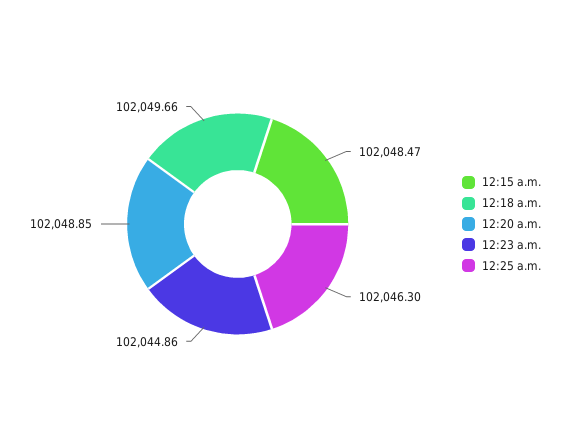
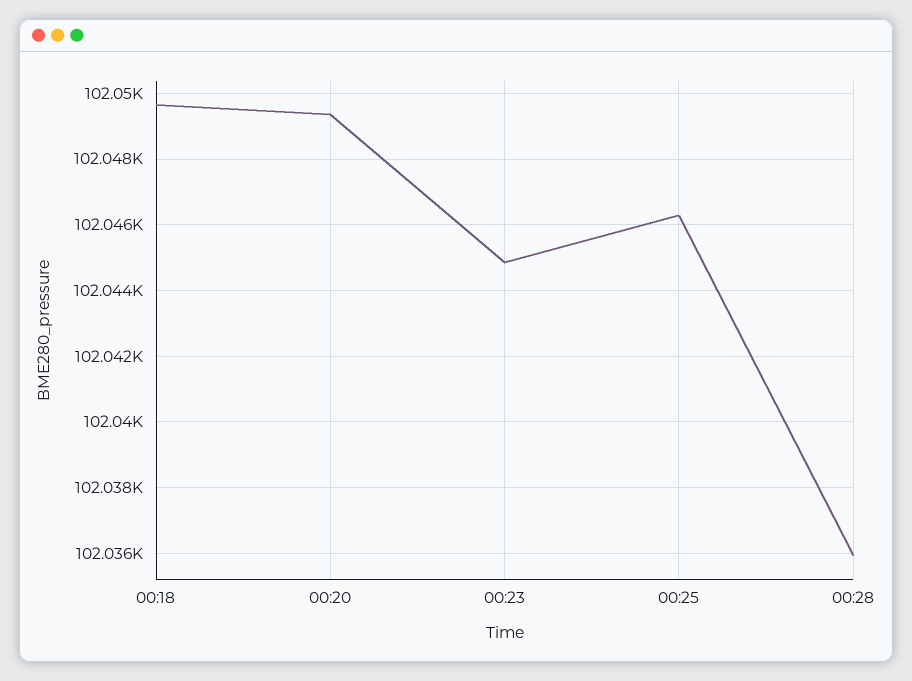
12:15 a.m.: 102048.47 -> none
12:20 a.m.: 102048.85 -> 102049.4
00:28: none -> 102036

